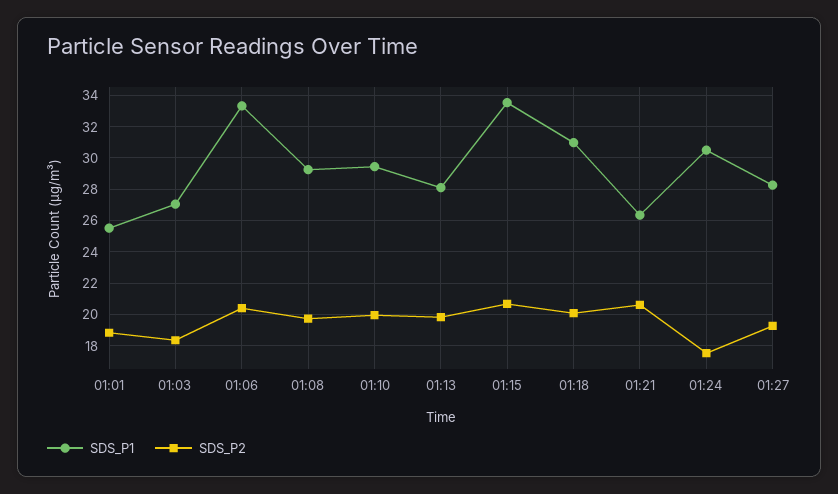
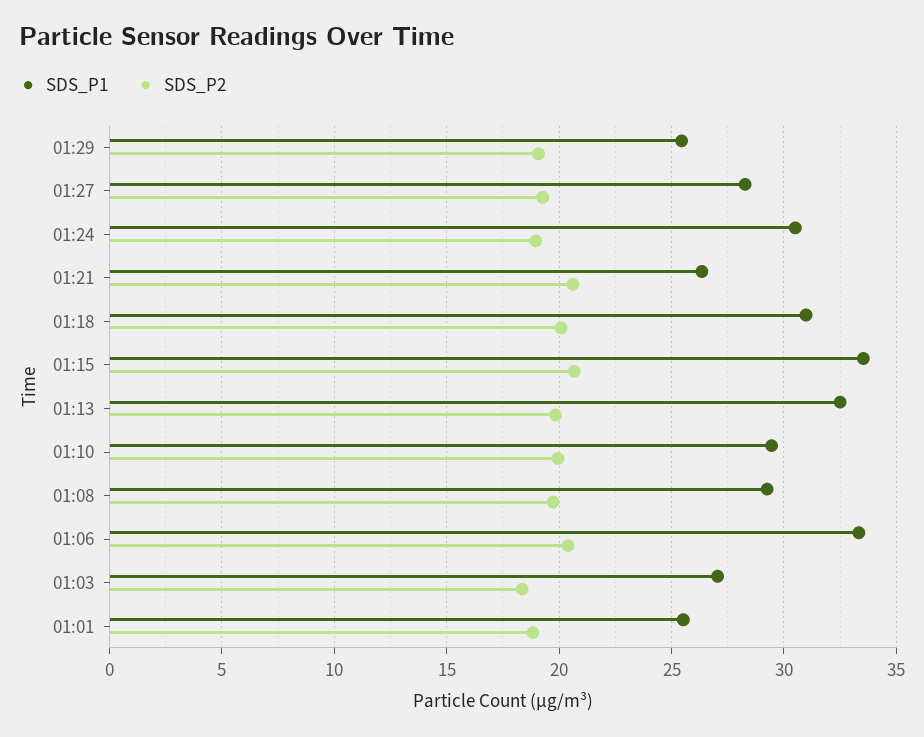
SDS_P1, 01:13: 28 -> 32.5
SDS_P2, 01:24: 17.5 -> 19
SDS_P1, 01:29: none -> 25.5
SDS_P2, 01:29: none -> 19

